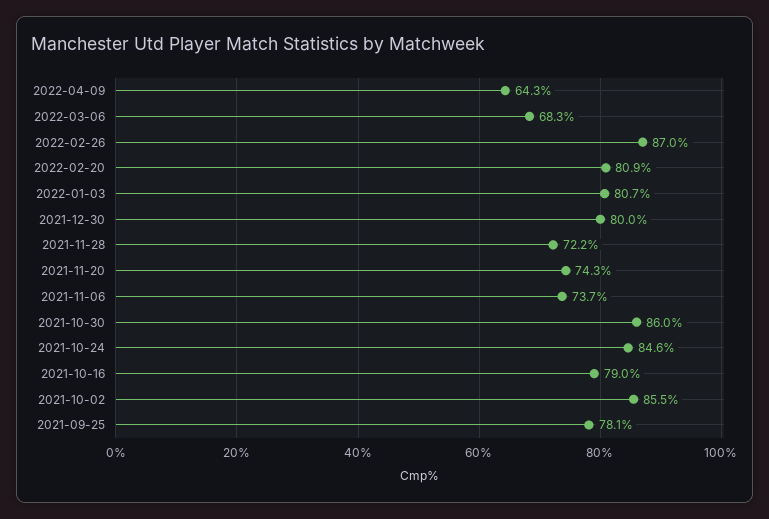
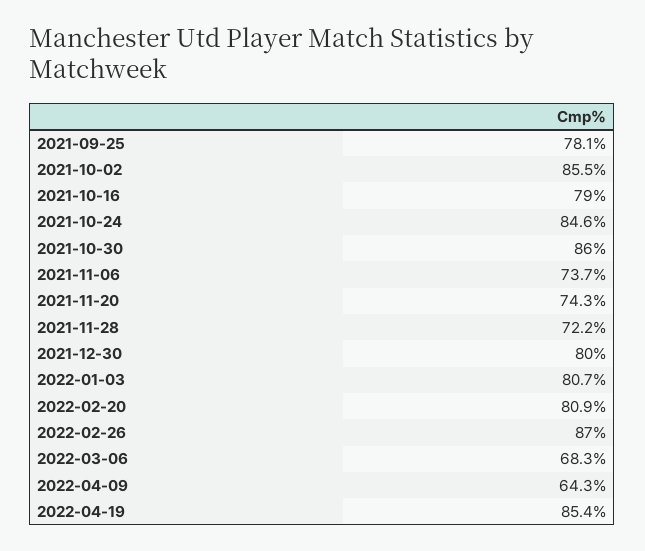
2022-04-19: none -> 85.4

